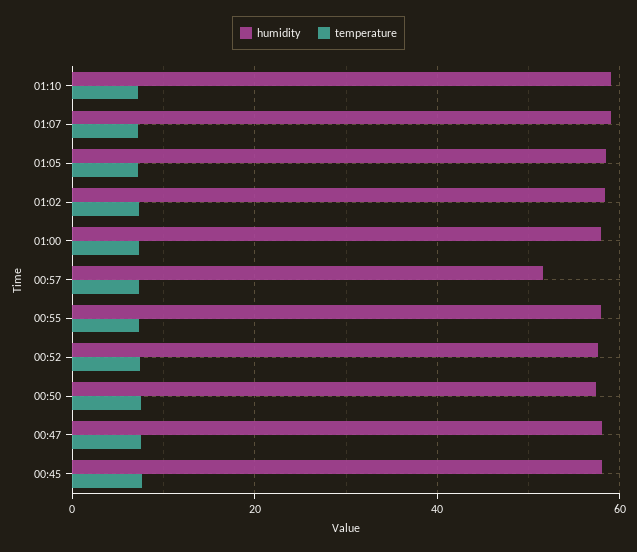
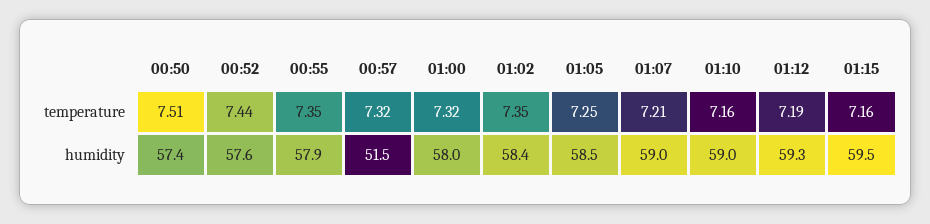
humidity, 00:47: 58 -> none
temperature, 00:47: 8 -> none
humidity, 00:45: 58 -> none
temperature, 00:45: 8 -> none
temperature, 01:12: none -> 7.19
temperature, 01:15: none -> 7.16
humidity, 01:12: none -> 59.3
humidity, 01:15: none -> 59.5

